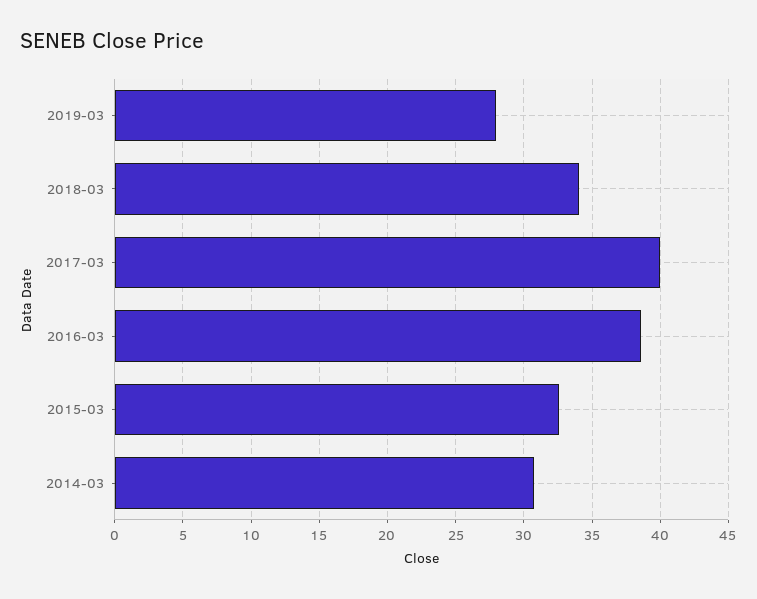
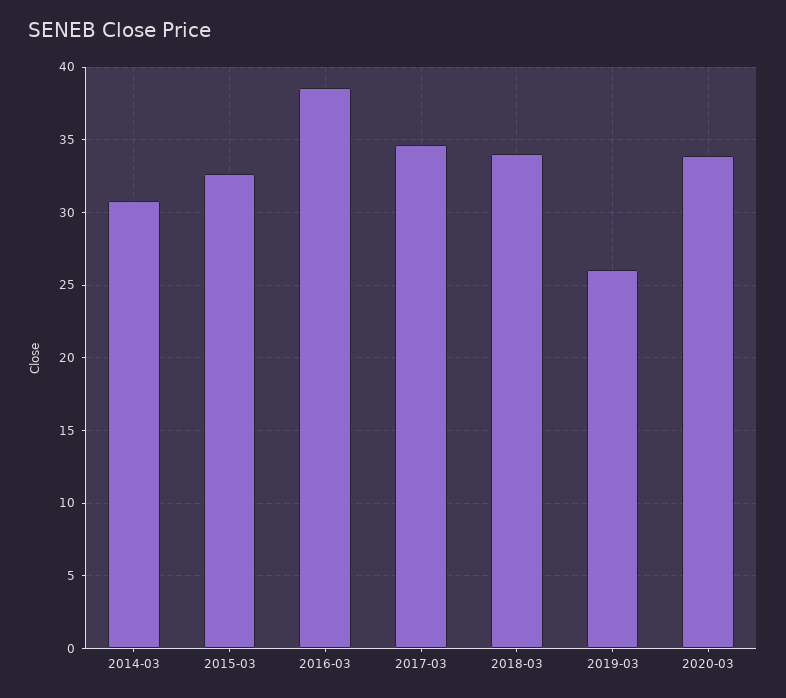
2019-03: 28 -> 26
2017-03: 40 -> 34.5
2020-03: none -> 34

